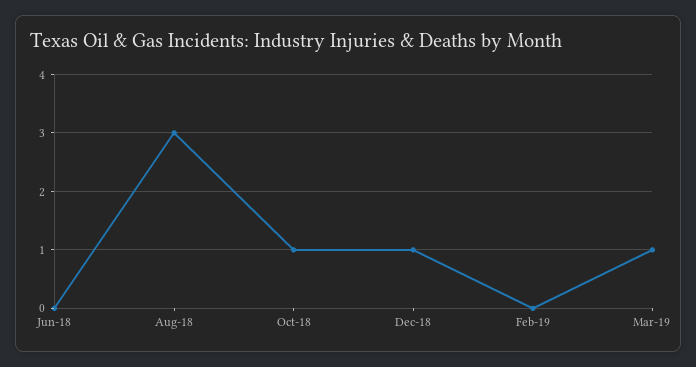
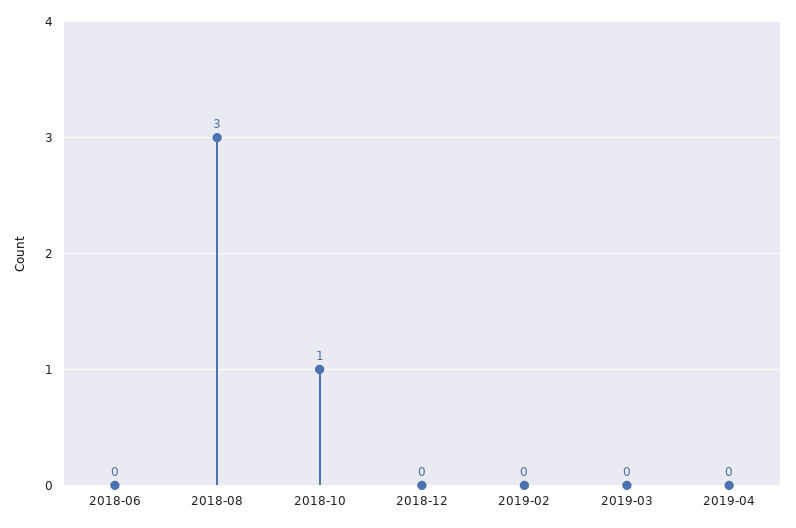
Dec-18: 1 -> 0
Mar-19: 1 -> 0
2019-04: none -> 0

